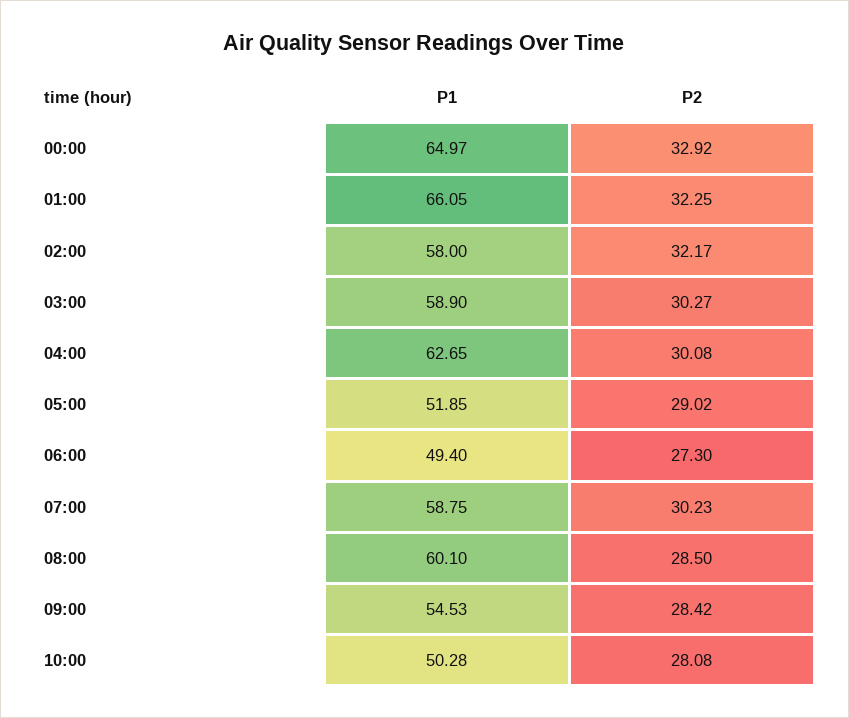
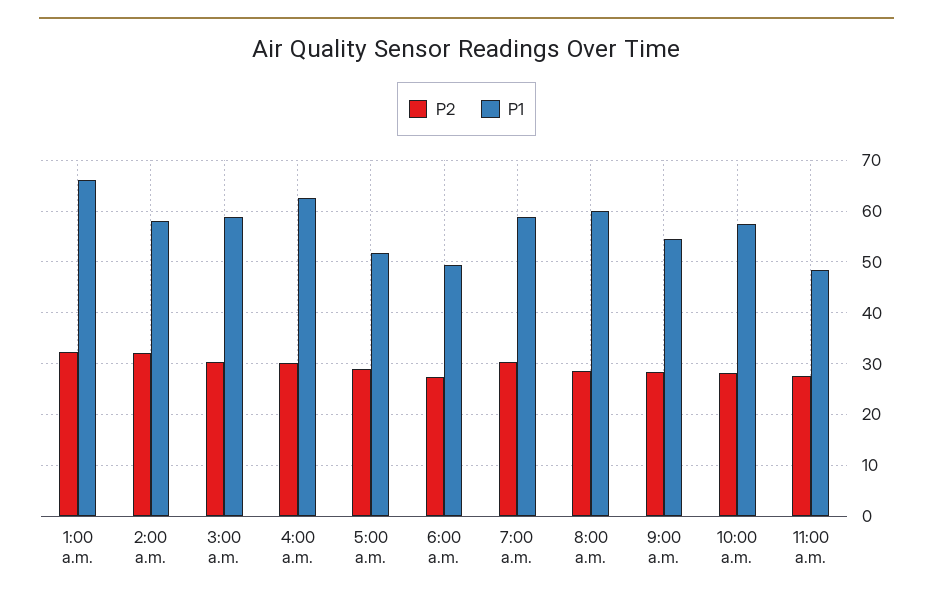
P1, 00:00: 64.97 -> none
P2, 00:00: 32.92 -> none
P1, 10:00: 50.28 -> 58
P2, 11:00 a.m.: none -> 28
P1, 11:00 a.m.: none -> 48

